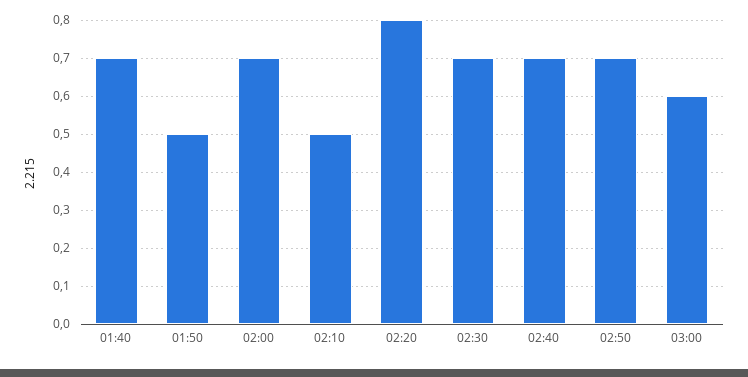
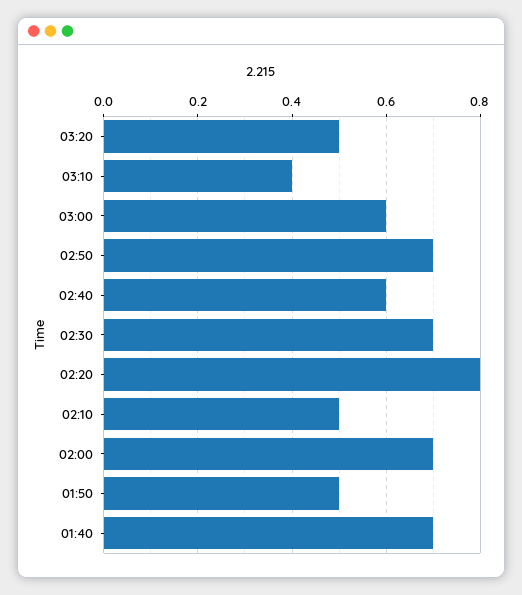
02:40: 0.7 -> 0.6
03:20: none -> 0.5
03:10: none -> 0.4

